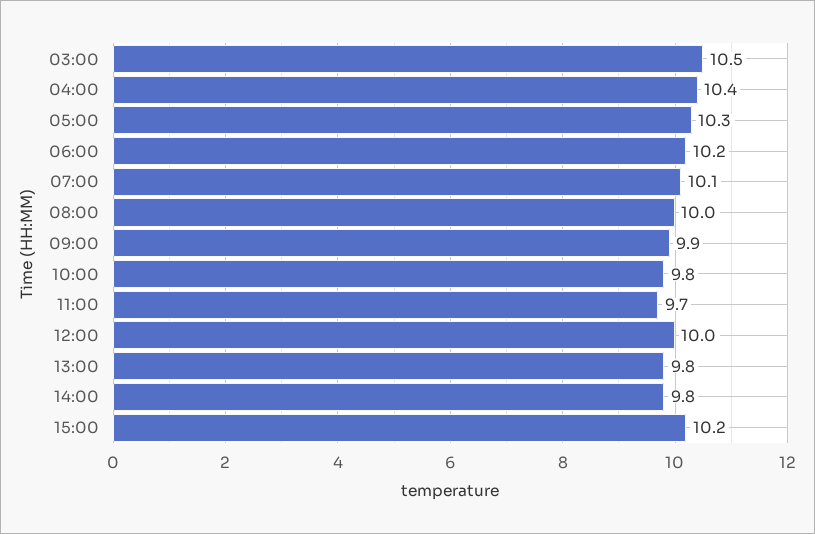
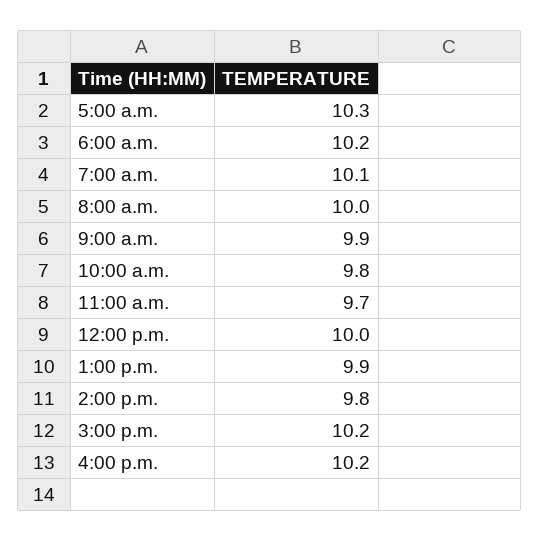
03:00: 10.5 -> none
04:00: 10.4 -> none
13:00: 9.8 -> 9.9
4:00 p.m.: none -> 10.2

